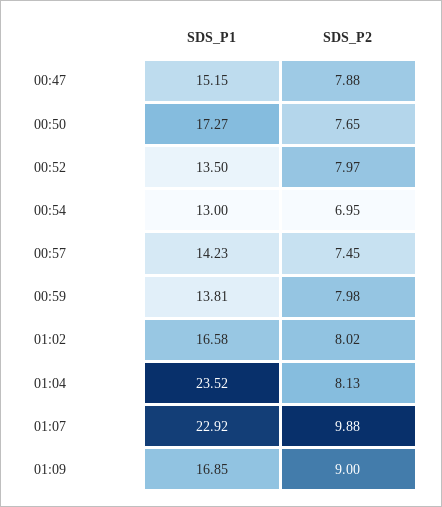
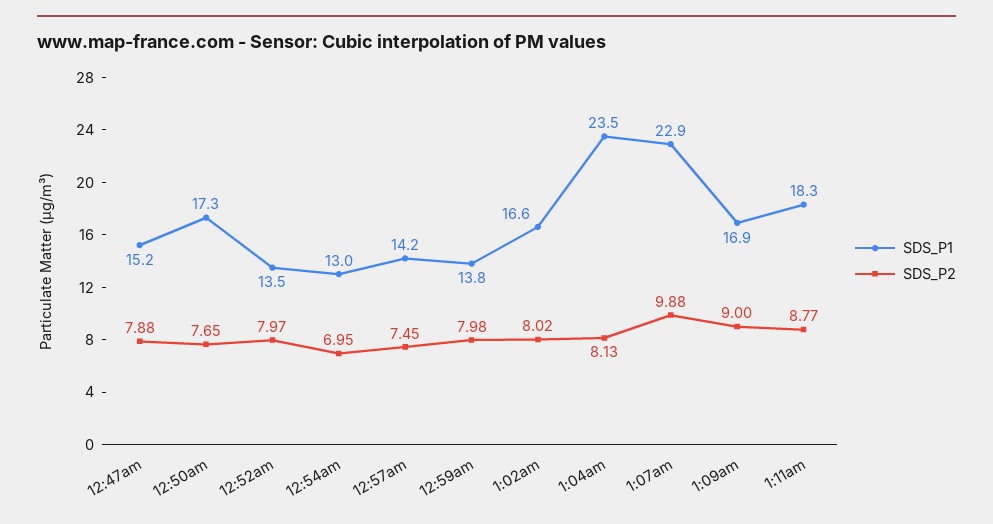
SDS_P1, 1:11am: none -> 18.3
SDS_P2, 1:11am: none -> 8.77

